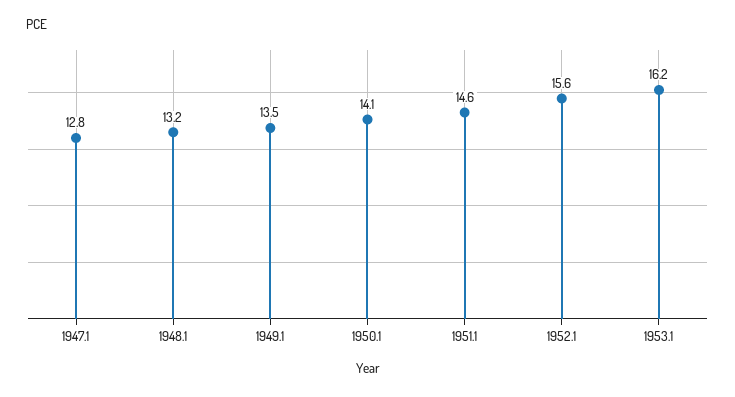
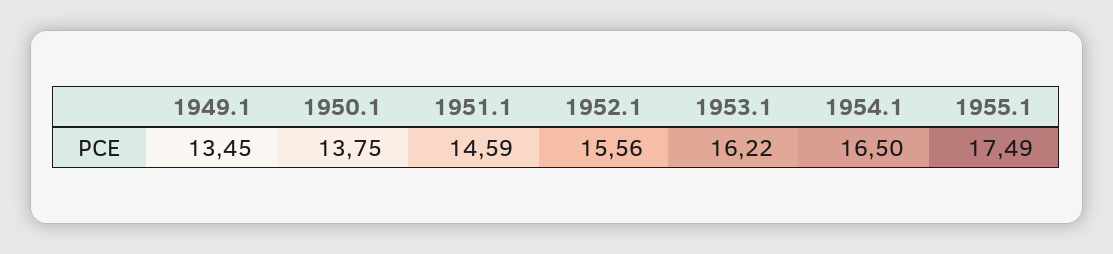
1947.1: 12.8 -> none
1948.1: 13.2 -> none
1950.1: 14.1 -> 13.75
1954.1: none -> 16.5
1955.1: none -> 17.49

